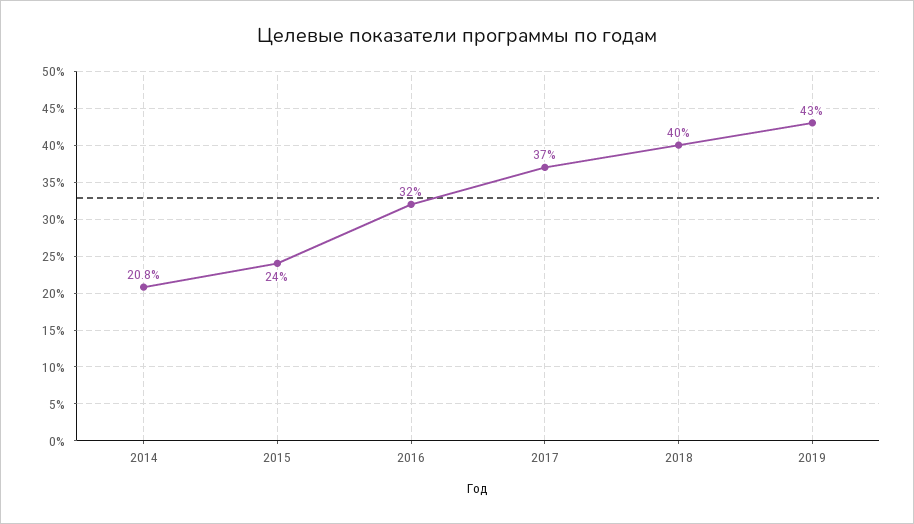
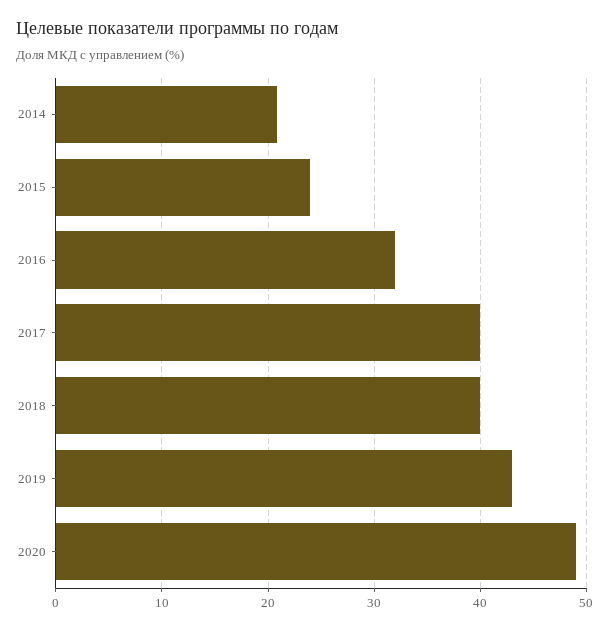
2017: 37 -> 40
2020: none -> 49

